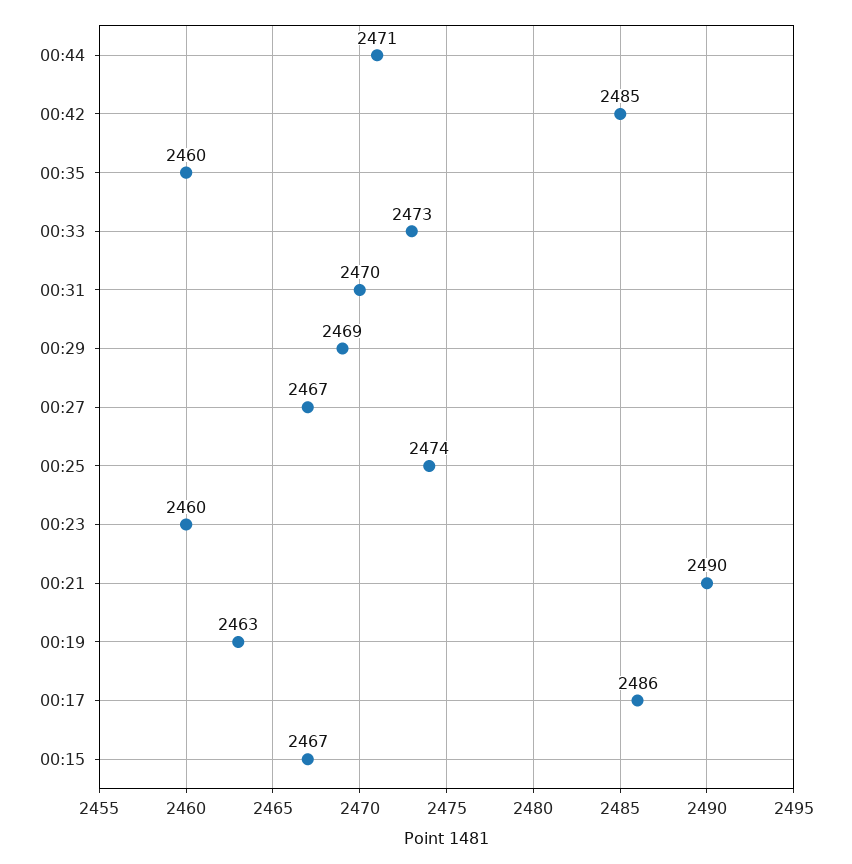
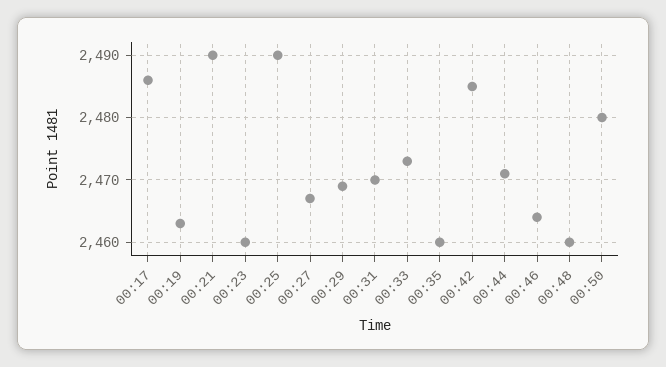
00:25: 2474 -> 2490
00:15: 2467 -> none
00:46: none -> 2464
00:48: none -> 2460
00:50: none -> 2480

